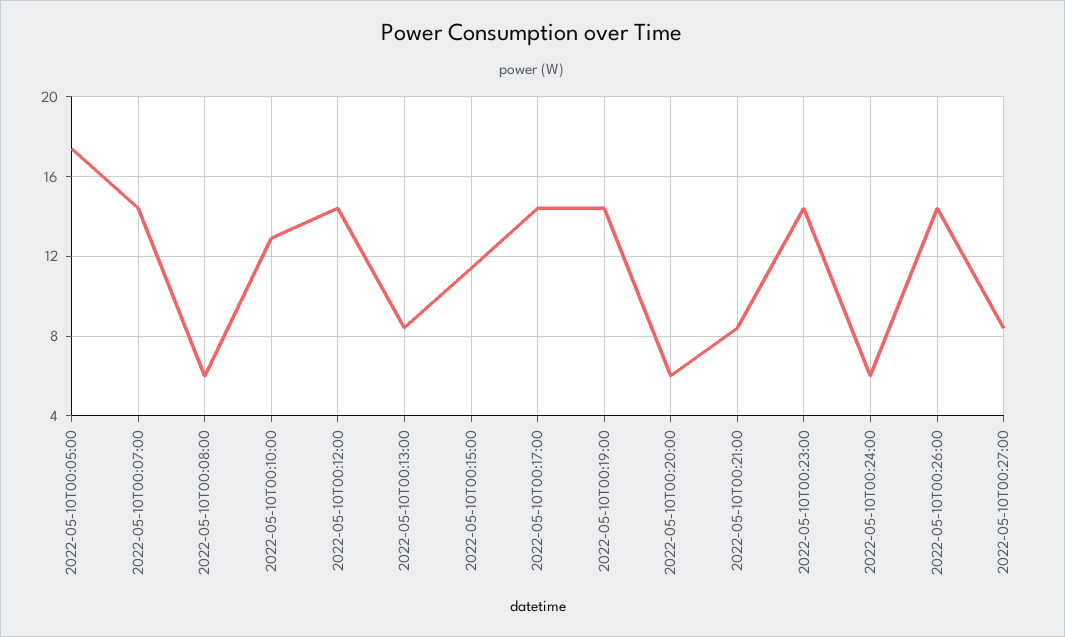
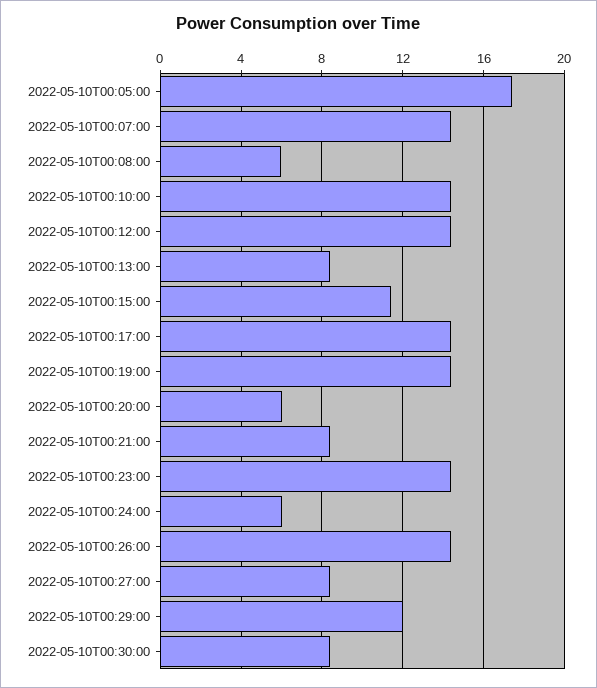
2022-05-10T00:10:00: 13 -> 14.5
2022-05-10T00:29:00: none -> 12
2022-05-10T00:30:00: none -> 8.5

